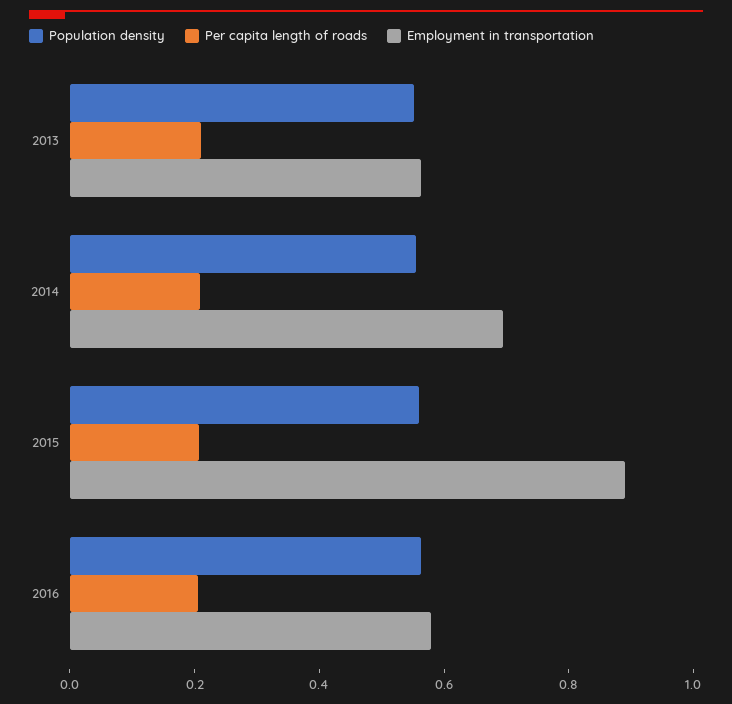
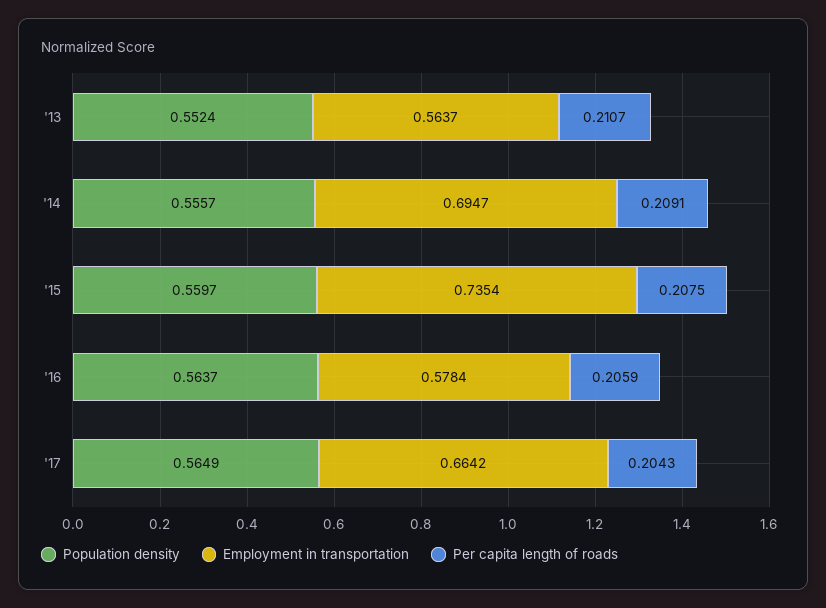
Employment in transportation, 2015: 0.9 -> 0.7354
Population density, '17: none -> 0.5649
Employment in transportation, '17: none -> 0.6642
Per capita length of roads, '17: none -> 0.2043

